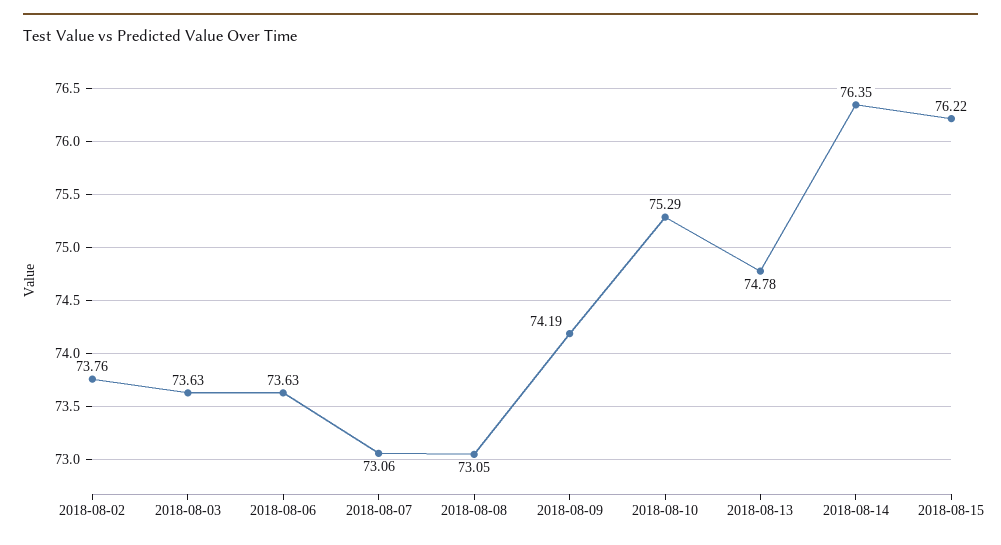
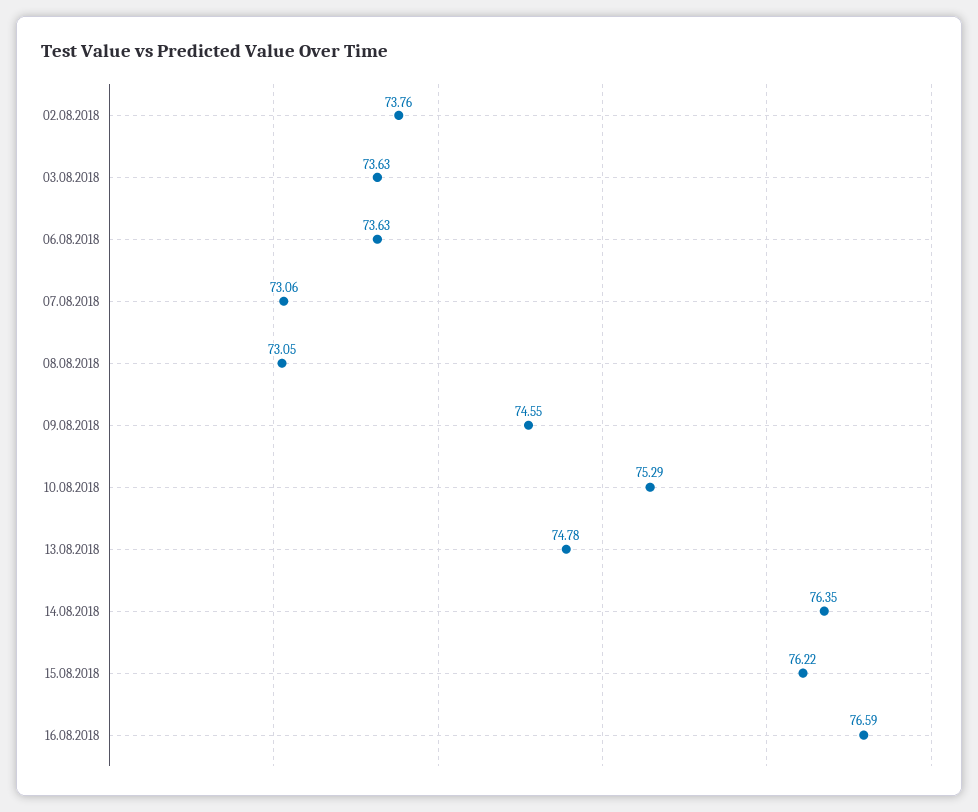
2018-08-09: 74.19 -> 74.55
16.08.2018: none -> 76.59

